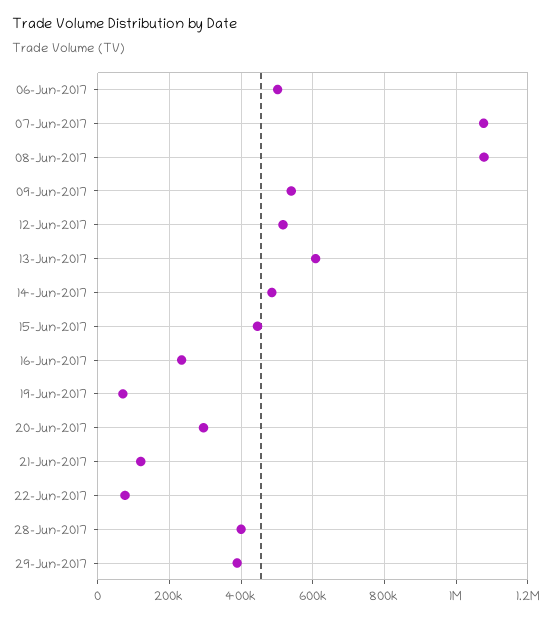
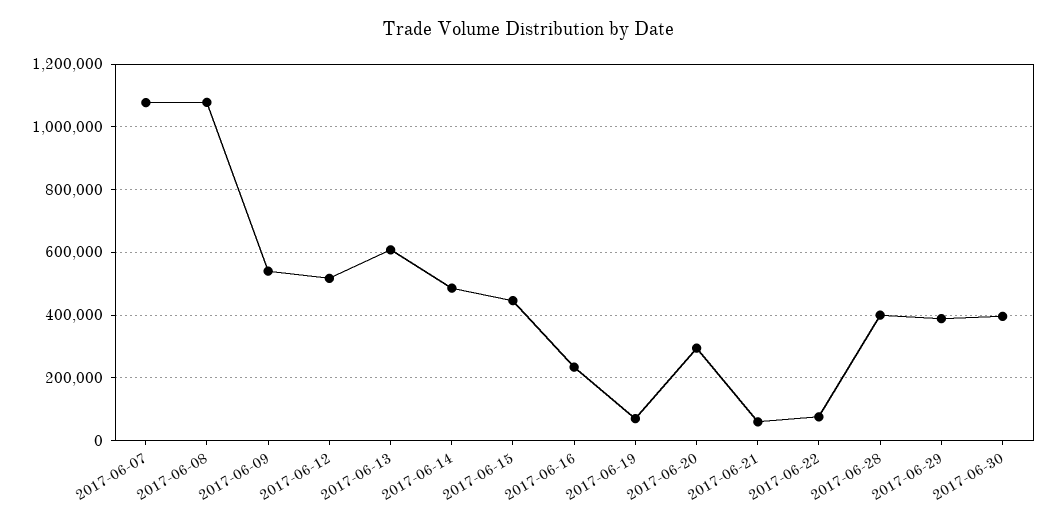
06-Jun-2017: 500000 -> none
21-Jun-2017: 120000 -> 60000
2017-06-30: none -> 400000

